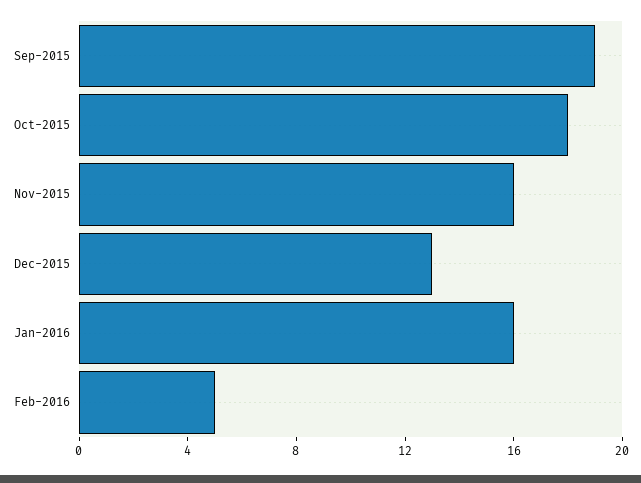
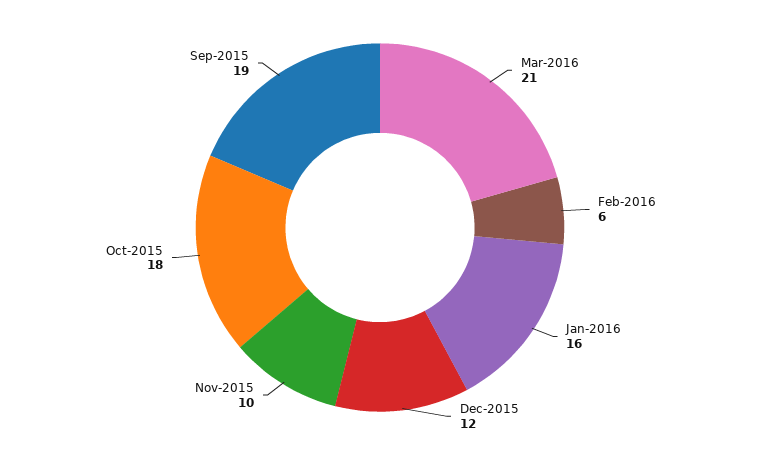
Nov-2015: 16 -> 10
Dec-2015: 13 -> 12
Feb-2016: 5 -> 6
Mar-2016: none -> 21

